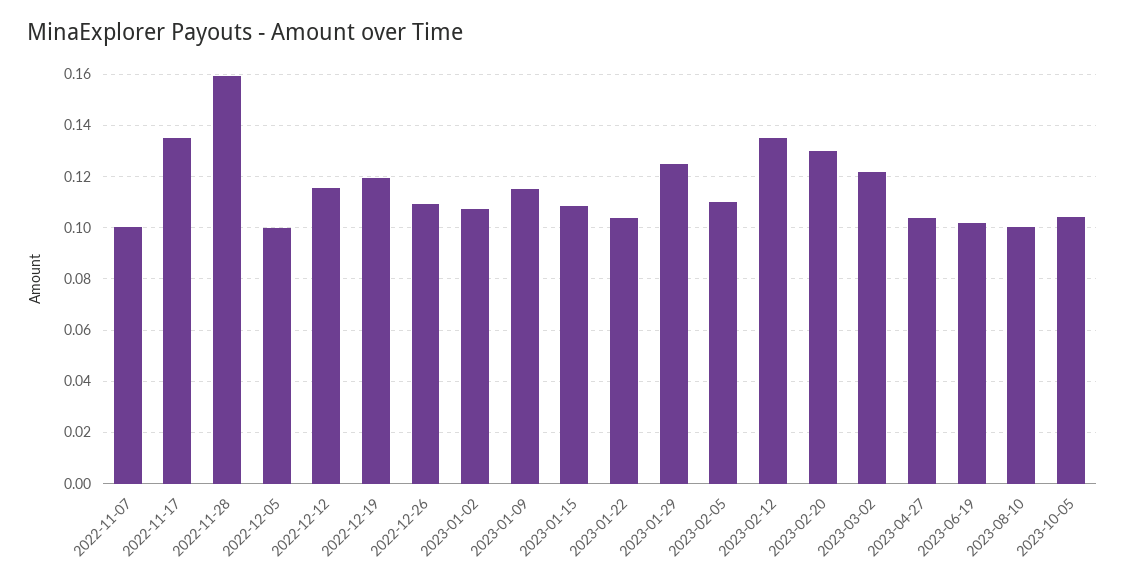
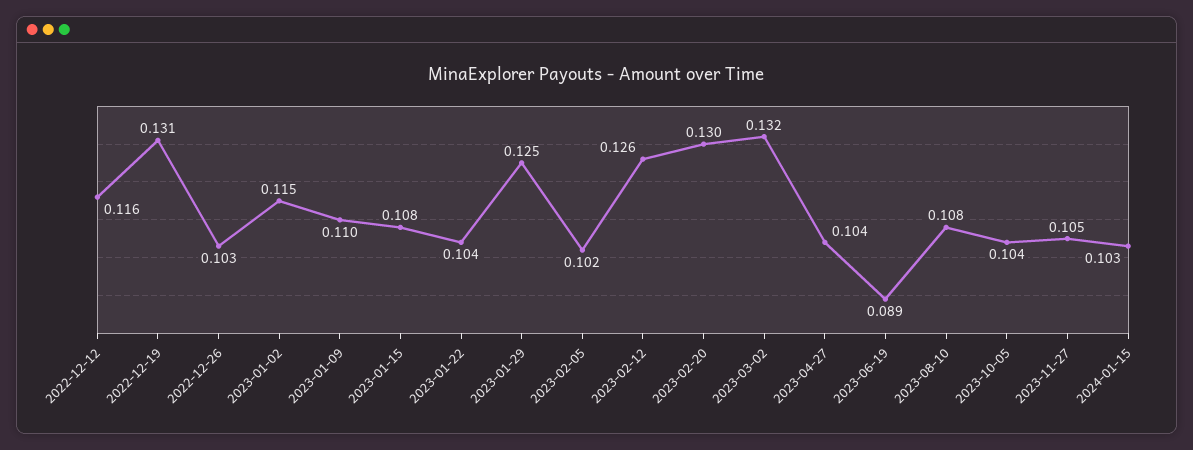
2022-11-07: 0.1 -> none
2022-11-17: 0.135 -> none
2022-11-28: 0.16 -> none
2022-12-05: 0.1 -> none
2022-12-19: 0.12 -> 0.131
2022-12-26: 0.11 -> 0.103
2023-01-02: 0.1075 -> 0.115
2023-01-09: 0.115 -> 0.11
2023-02-05: 0.11 -> 0.102
2023-02-12: 0.135 -> 0.126
2023-03-02: 0.1225 -> 0.132
2023-06-19: 0.1025 -> 0.089
2023-08-10: 0.1 -> 0.108
2023-11-27: none -> 0.105
2024-01-15: none -> 0.103

